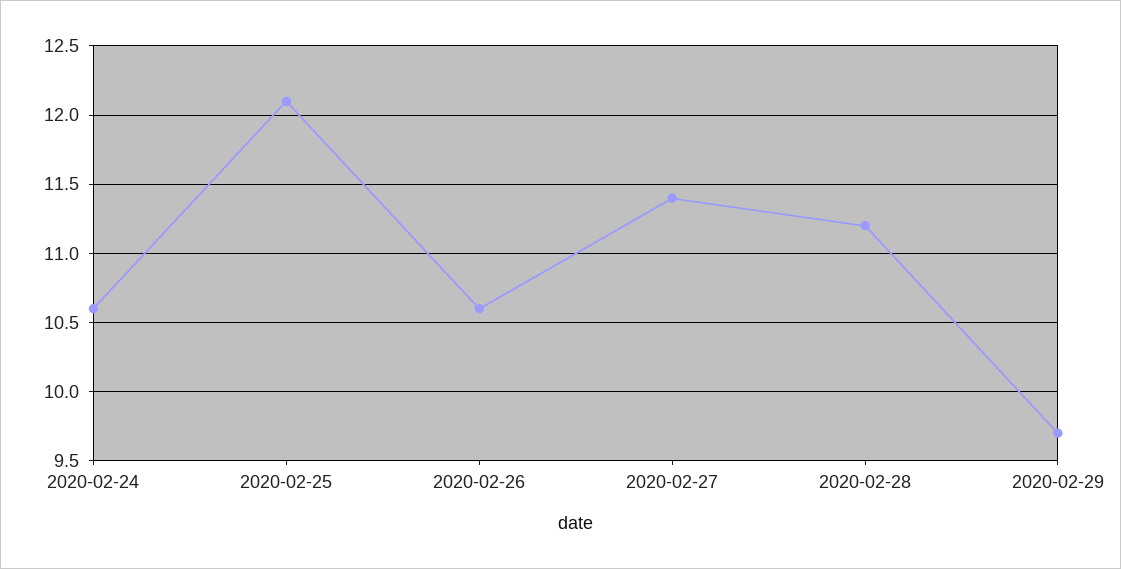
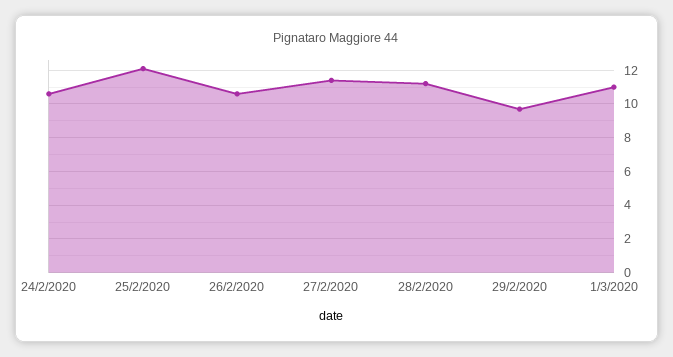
1/3/2020: none -> 11

